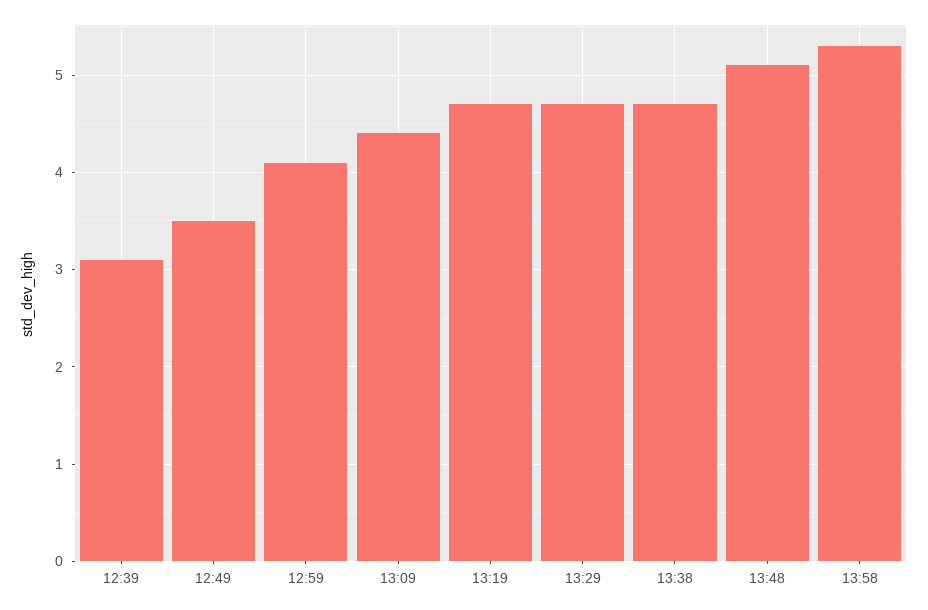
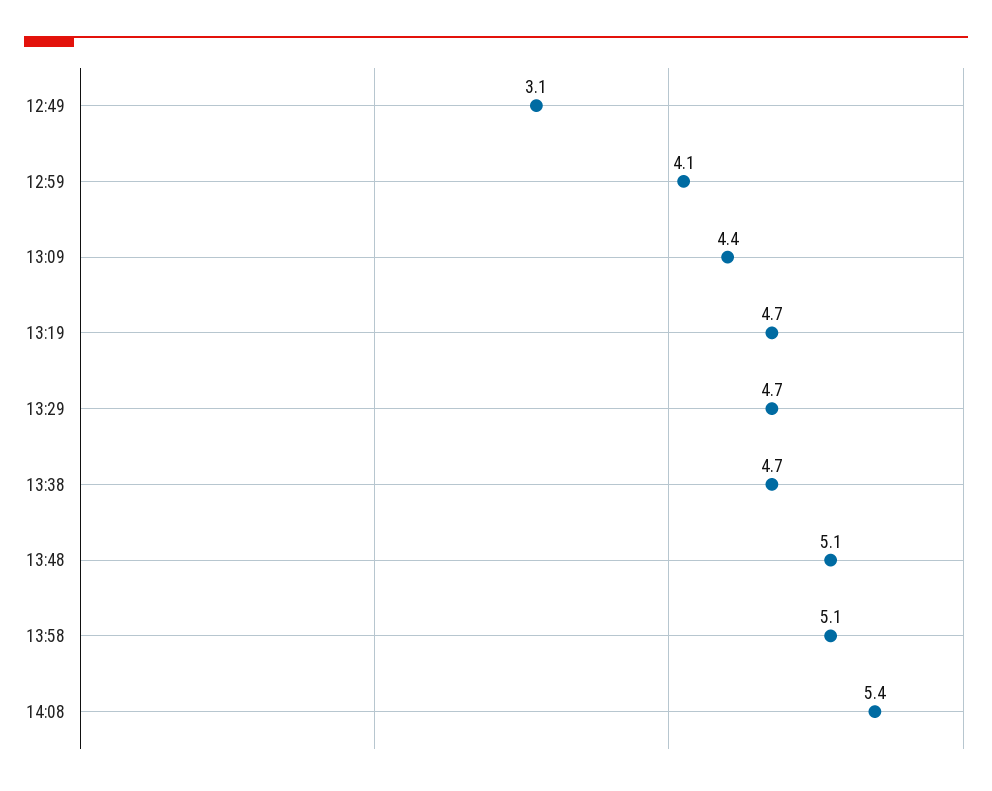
12:39: 3.1 -> none
12:49: 3.5 -> 3.1
13:58: 5.3 -> 5.1
14:08: none -> 5.4

